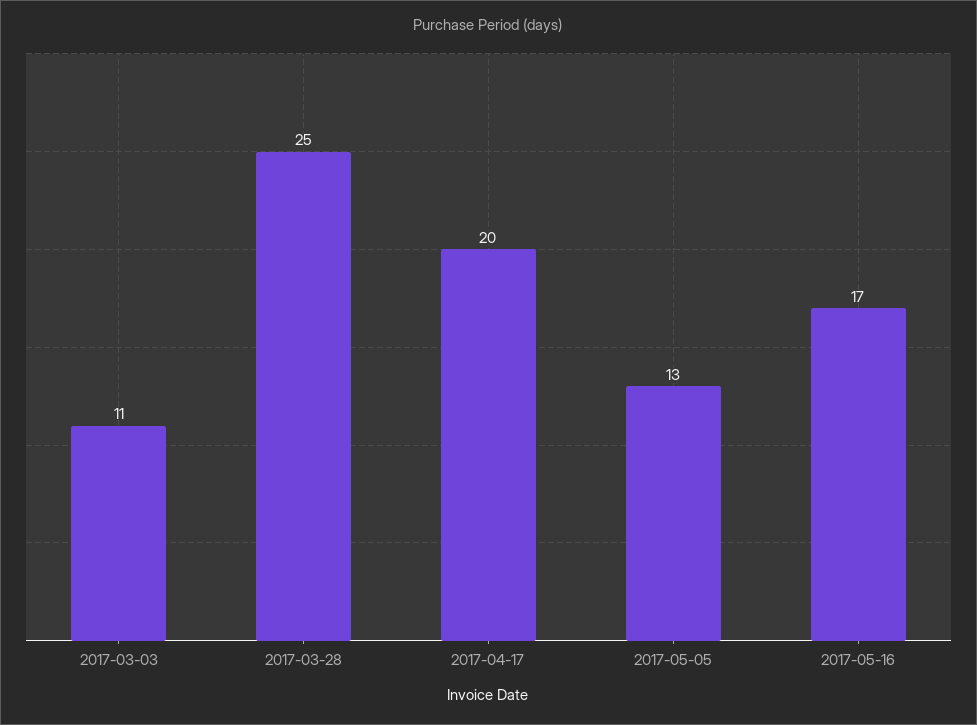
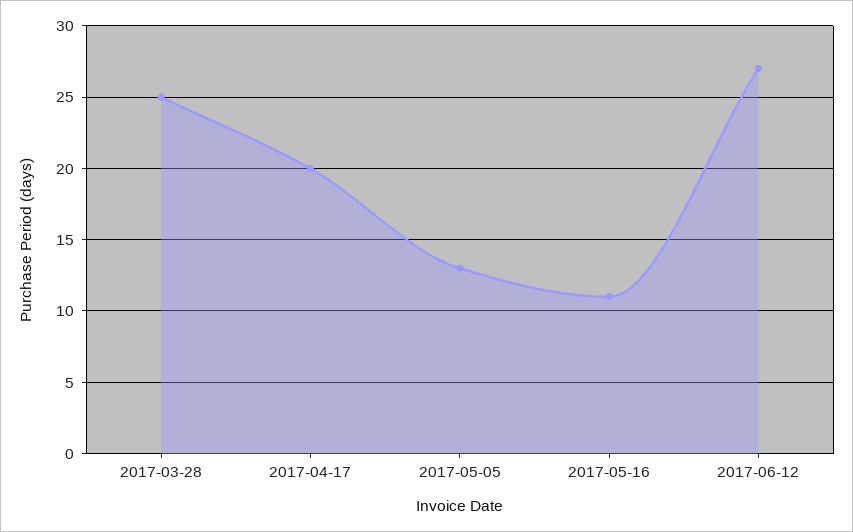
2017-03-03: 11 -> none
2017-05-16: 17 -> 11
2017-06-12: none -> 27

